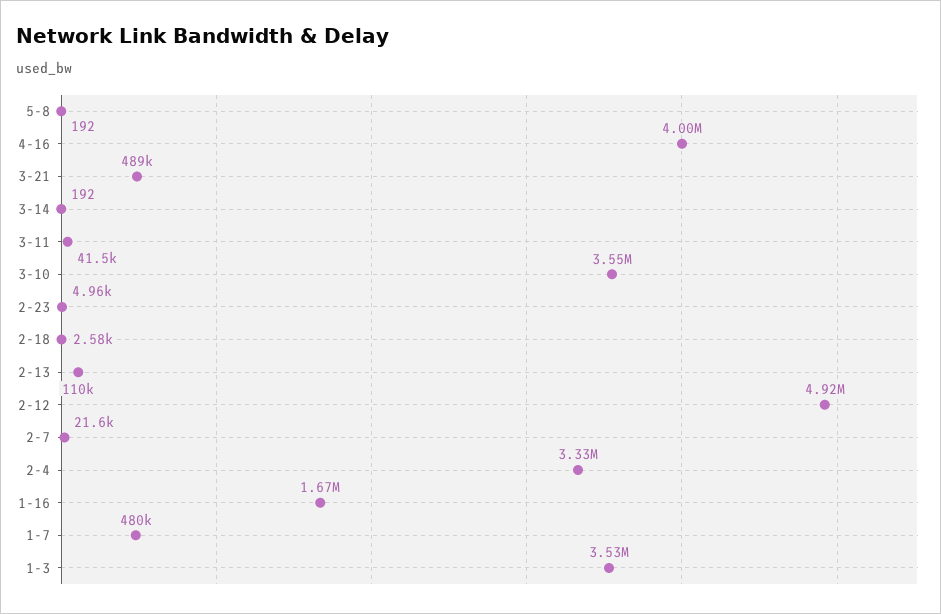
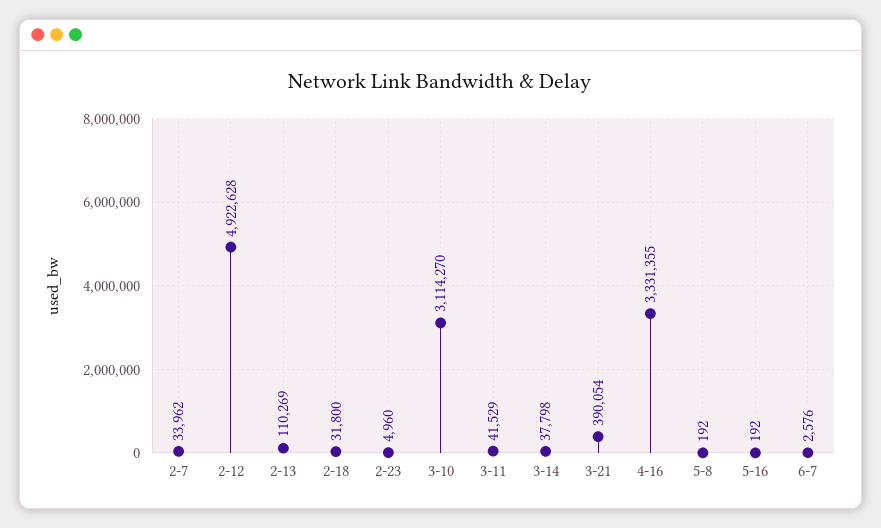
4-16: 4000000 -> 3331355
3-21: 489000 -> 390054
3-14: 192 -> 37798
3-10: 3550000 -> 3114270
2-18: 2580 -> 31800
2-7: 21600 -> 33962
2-4: 3330000 -> none
1-16: 1670000 -> none
1-7: 480000 -> none
1-3: 3530000 -> none
5-16: none -> 192
6-7: none -> 2576

